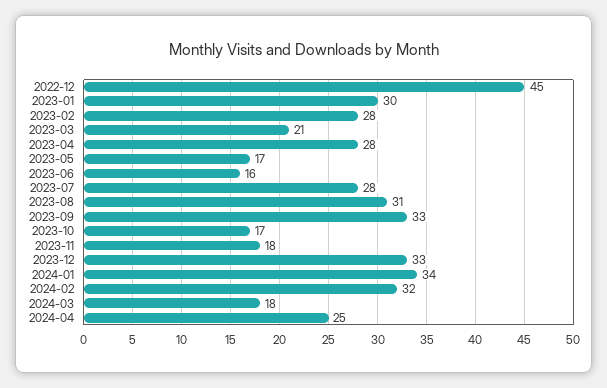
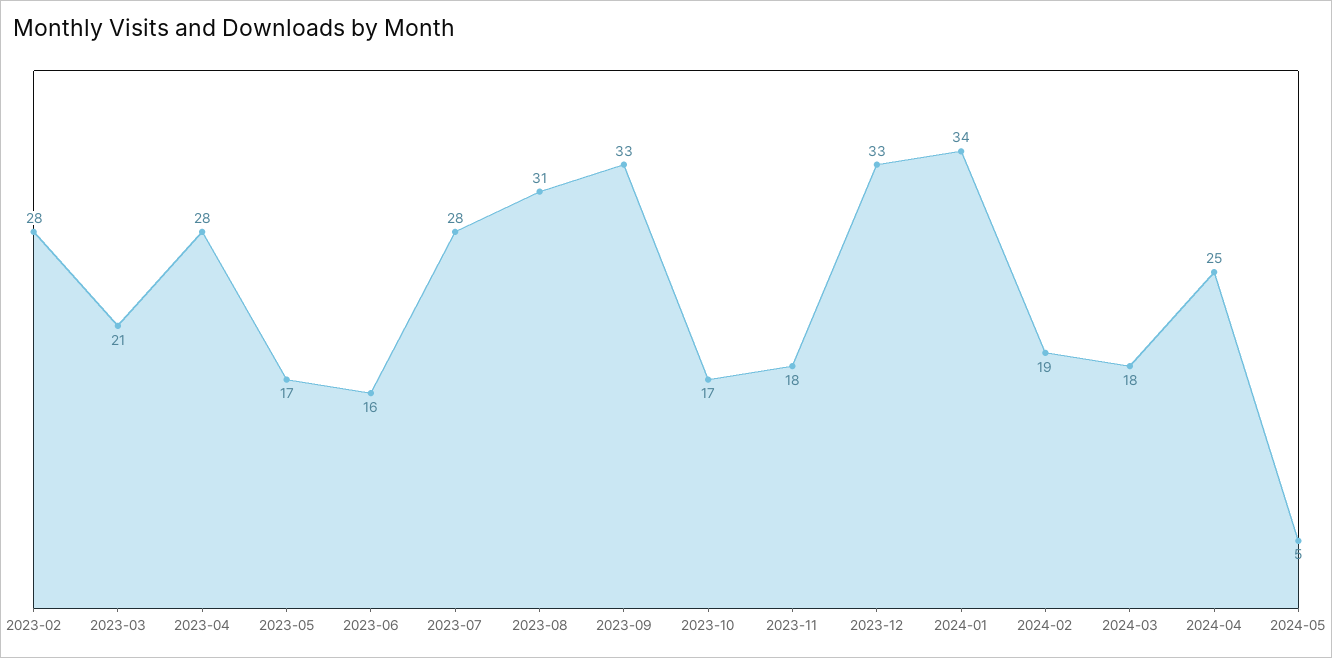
2022-12: 45 -> none
2023-01: 30 -> none
2024-02: 32 -> 19
2024-05: none -> 5

